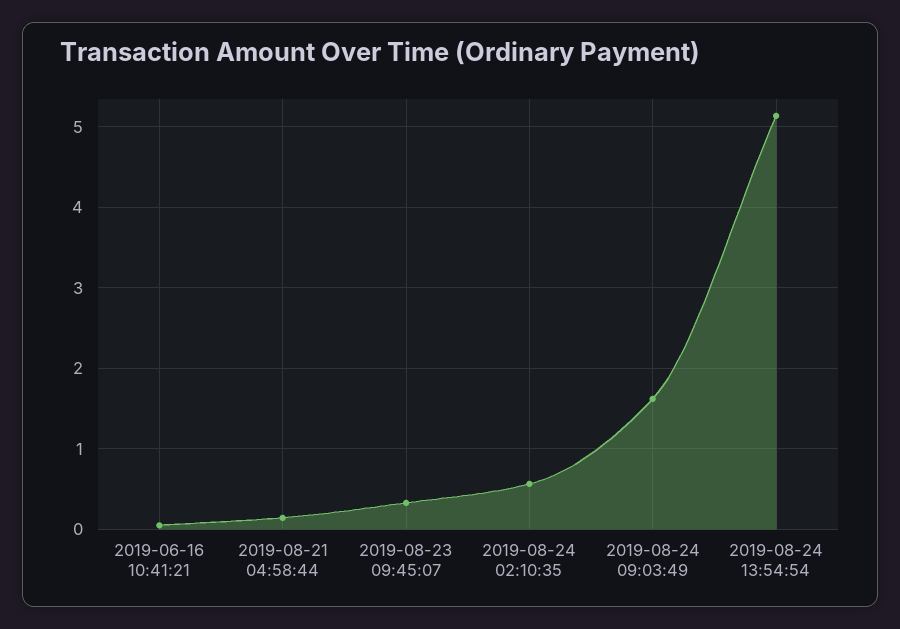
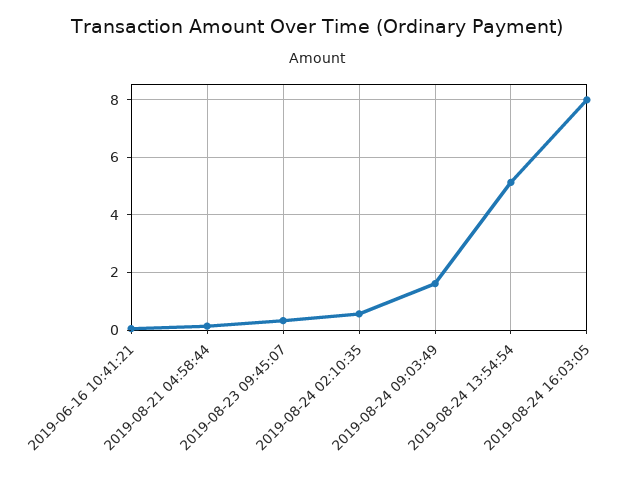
2019-08-24 16:03:05: none -> 8

